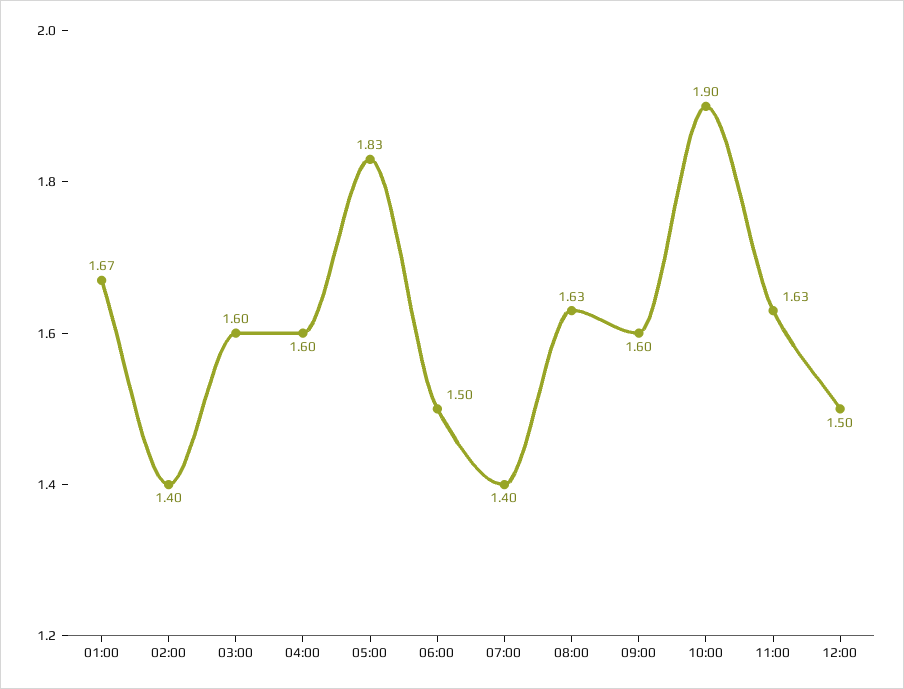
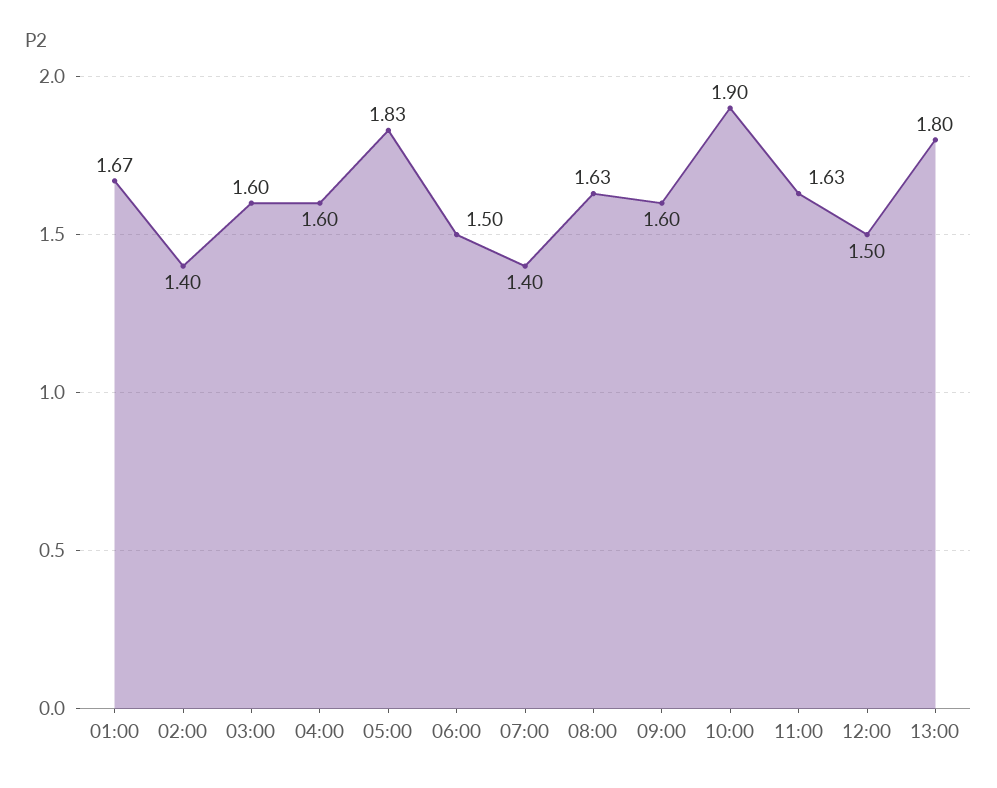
13:00: none -> 1.8

